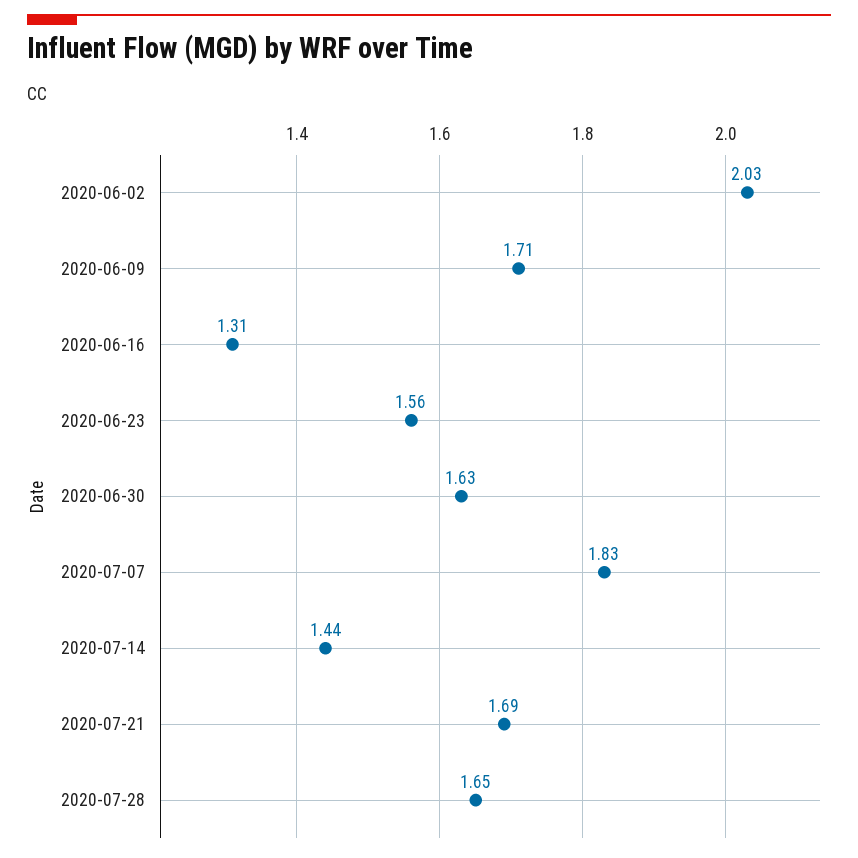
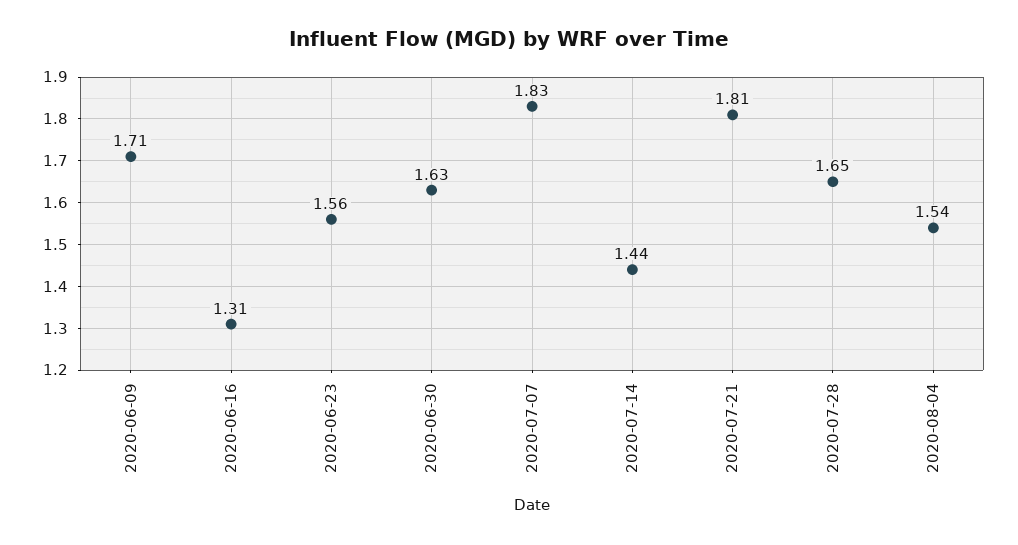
2020-06-02: 2.03 -> none
2020-07-21: 1.69 -> 1.81
2020-08-04: none -> 1.54

